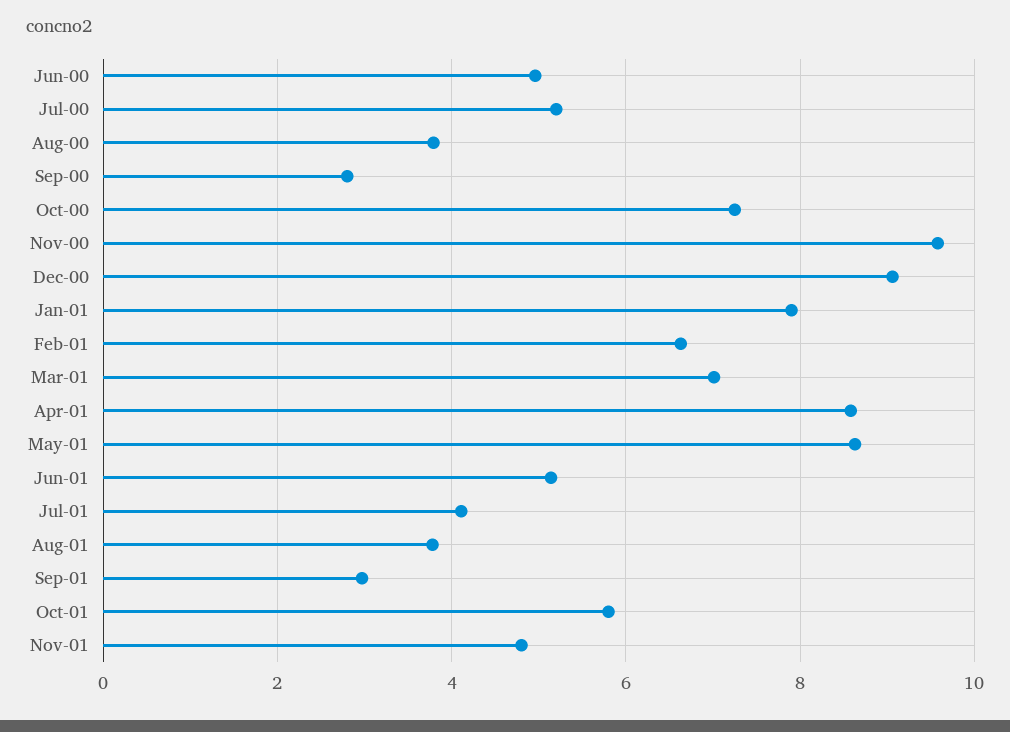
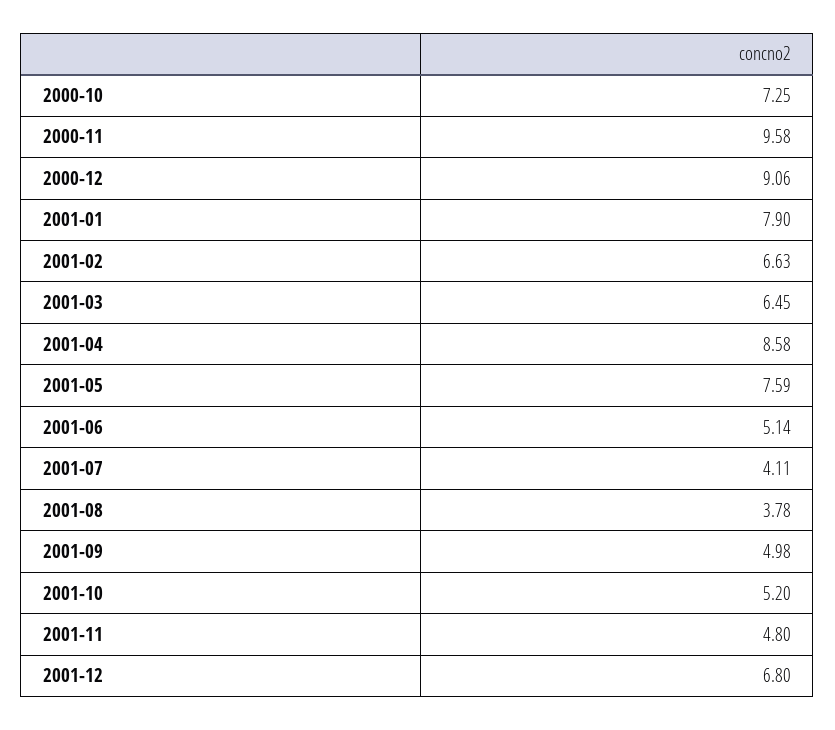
Jun-00: 5 -> none
Jul-00: 5.2 -> none
Aug-00: 3.8 -> none
Sep-00: 2.8 -> none
Mar-01: 7 -> 6.45
May-01: 8.6 -> 7.59
Sep-01: 3 -> 4.98
Oct-01: 5.8 -> 5.2
2001-12: none -> 6.8

